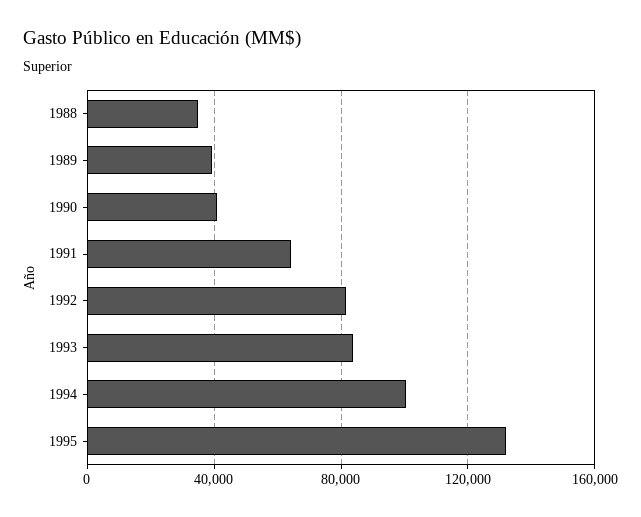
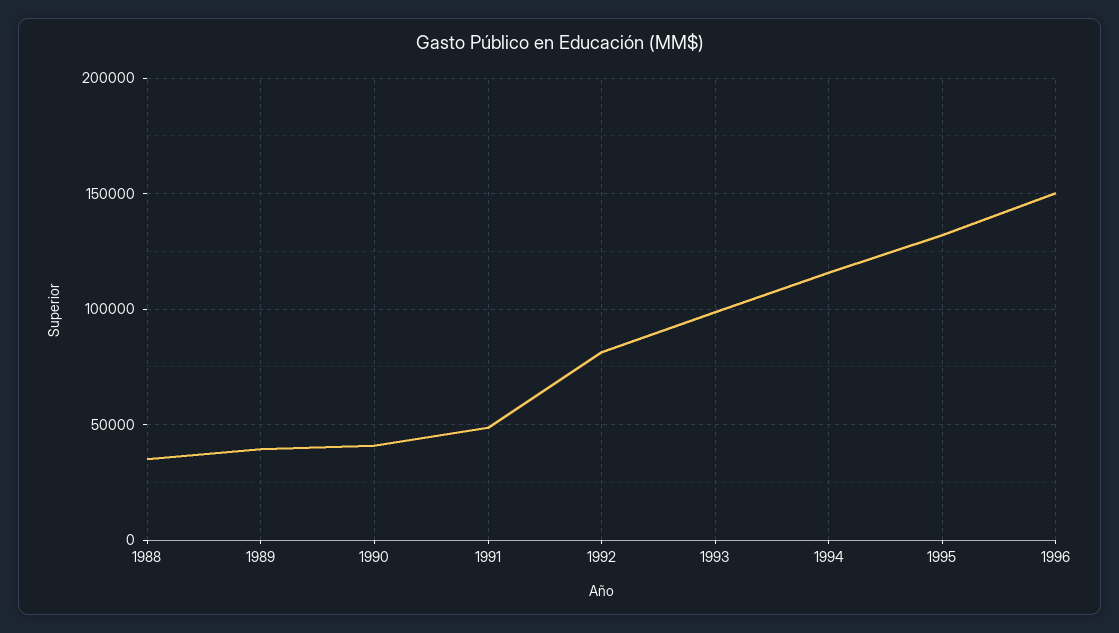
1991: 65000 -> 50000
1993: 85000 -> 100000
1994: 100000 -> 115000
1996: none -> 150000

